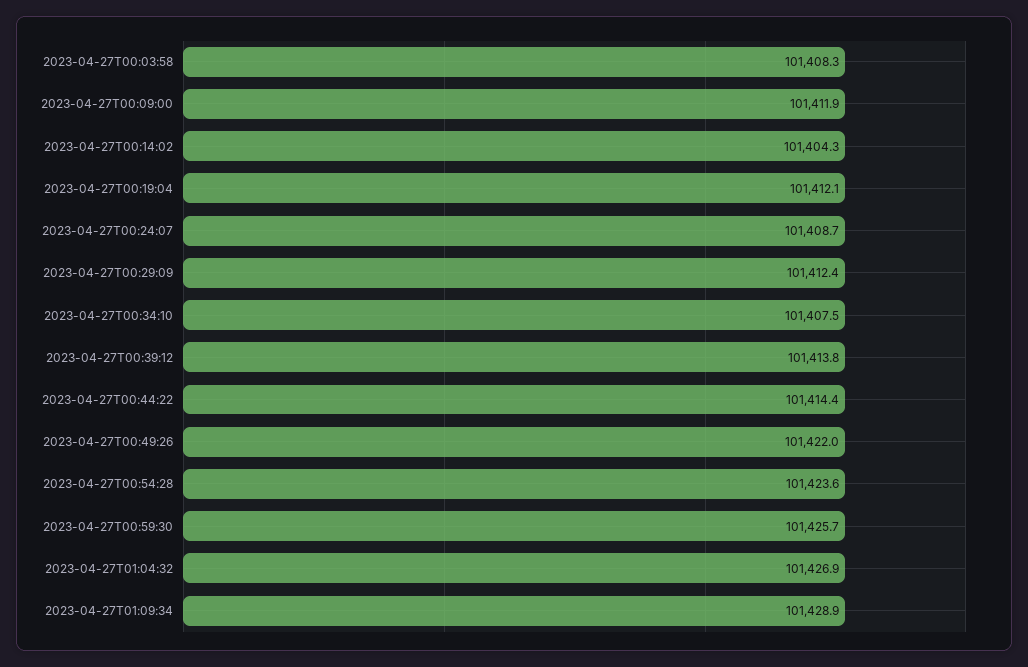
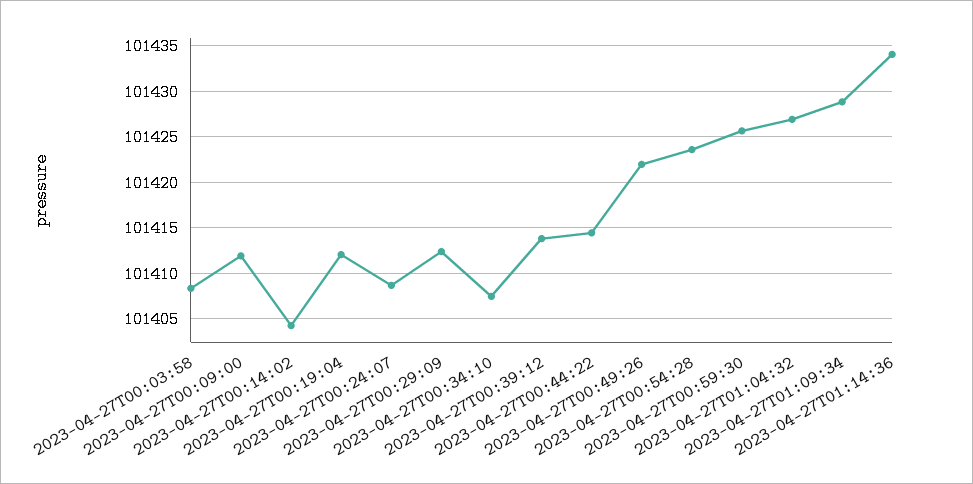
2023-04-27T01:14:36: none -> 101434

